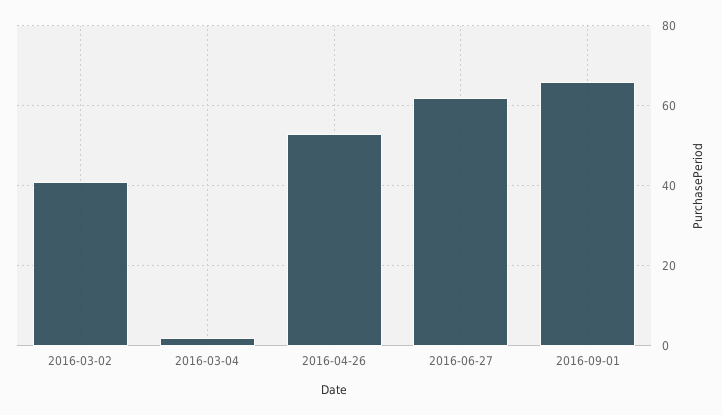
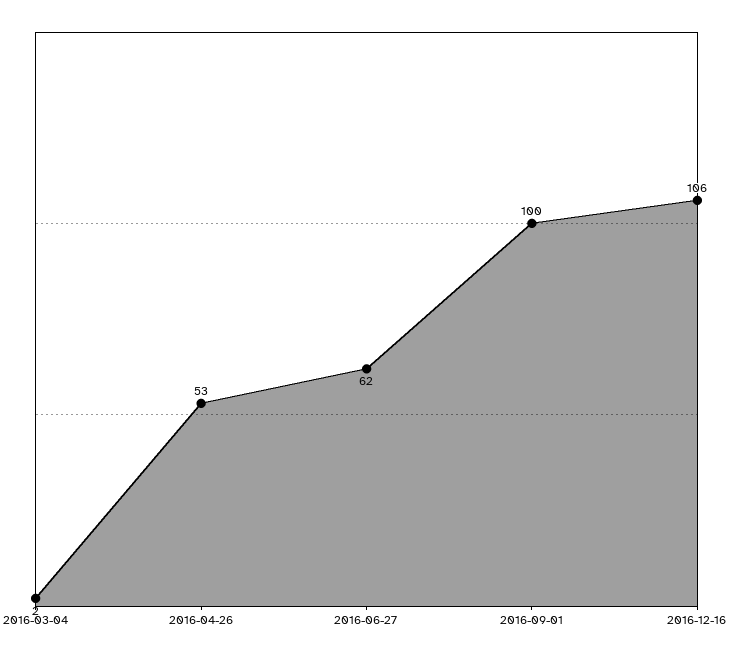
2016-03-02: 40 -> none
2016-09-01: 65 -> 100
2016-12-16: none -> 106

